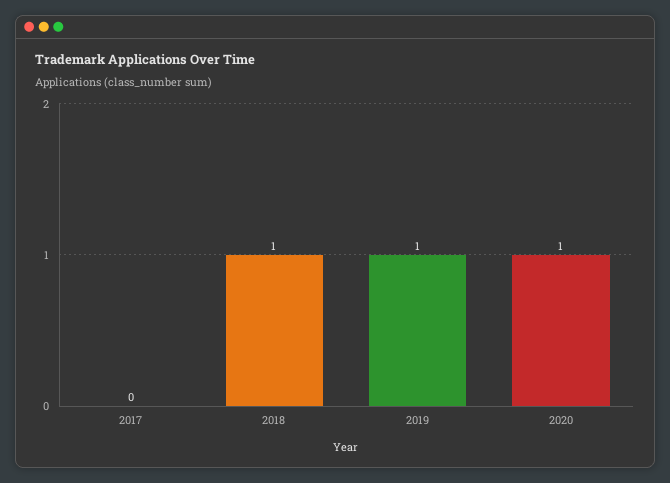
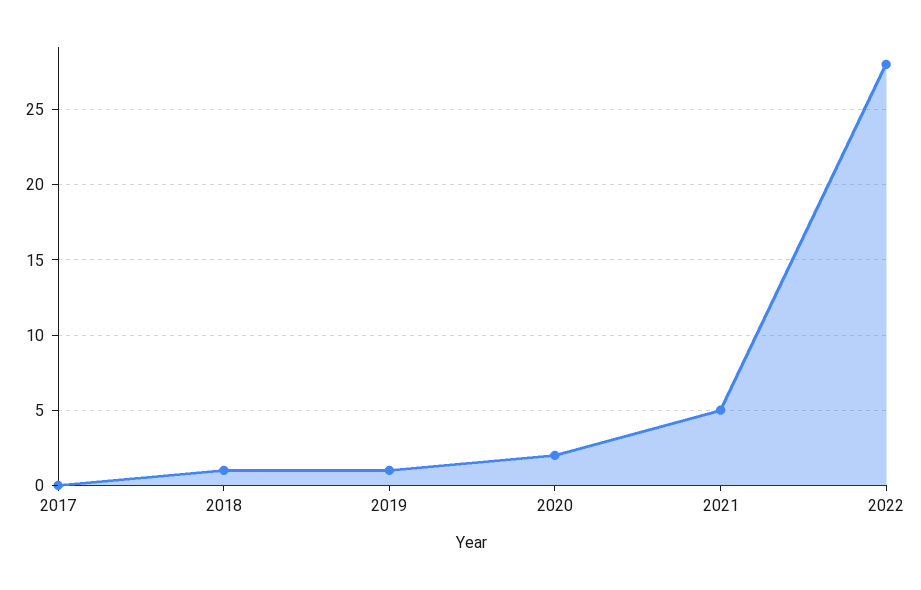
2020: 1 -> 2
2021: none -> 5
2022: none -> 28

